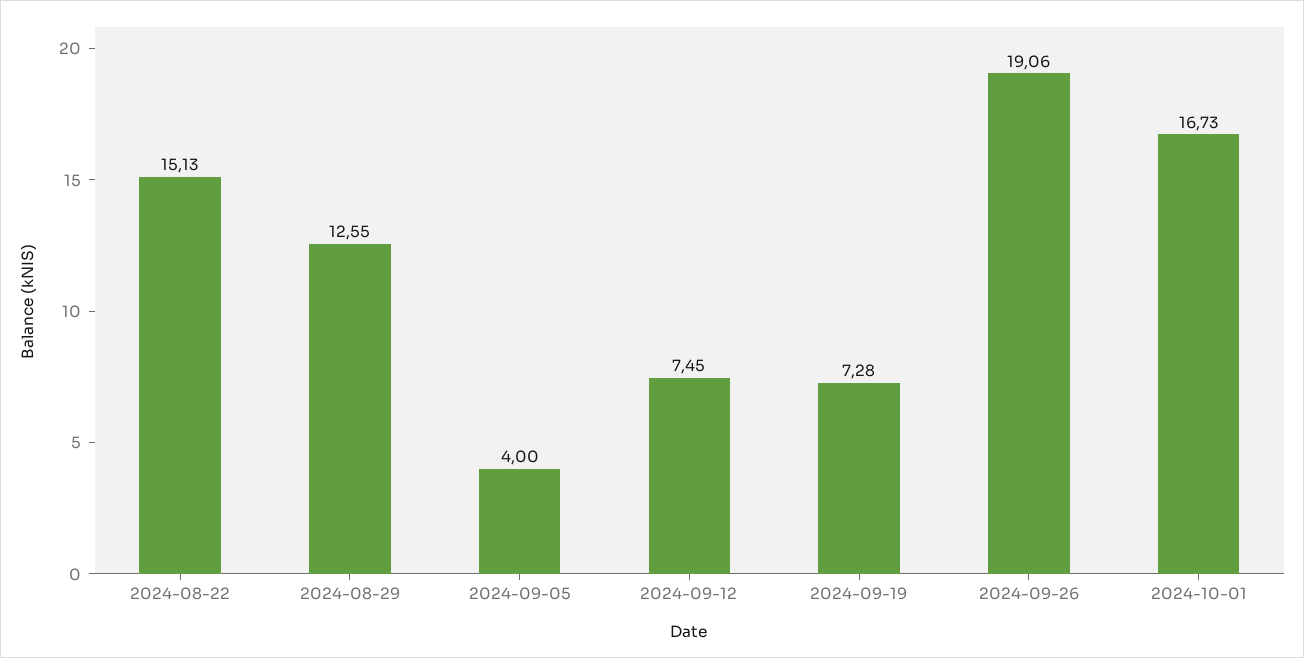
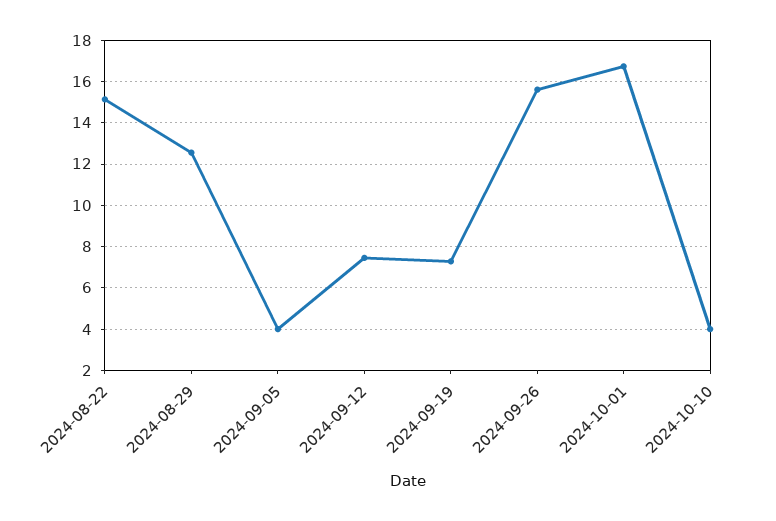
2024-09-26: 19.06 -> 15.5
2024-10-10: none -> 4

